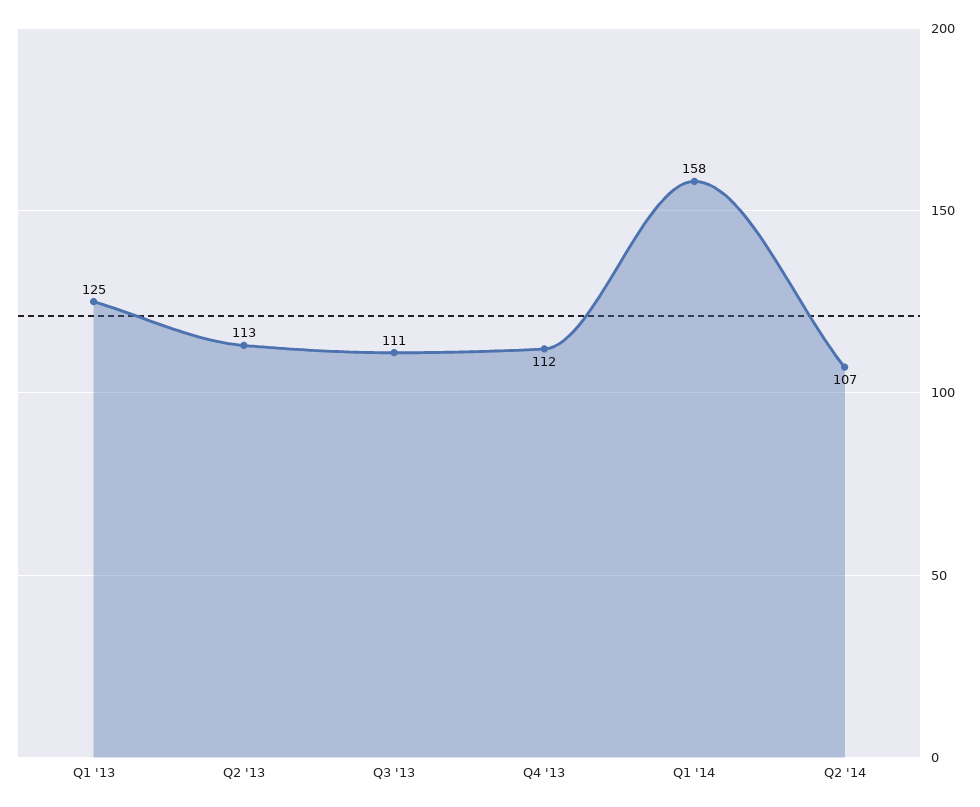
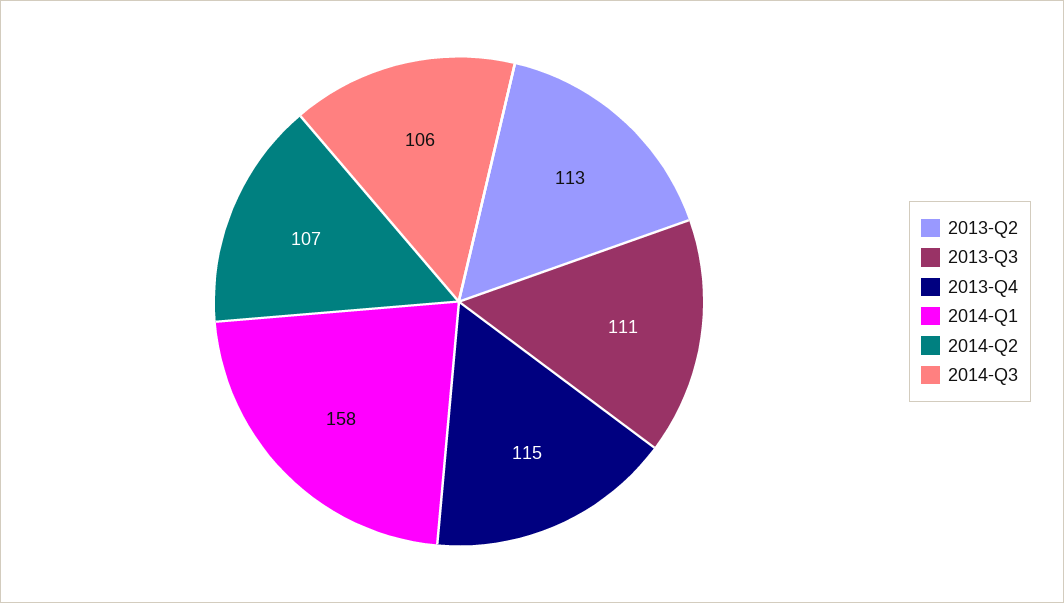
Q1 '13: 125 -> none
Q4 '13: 112 -> 115
2014-Q3: none -> 106

